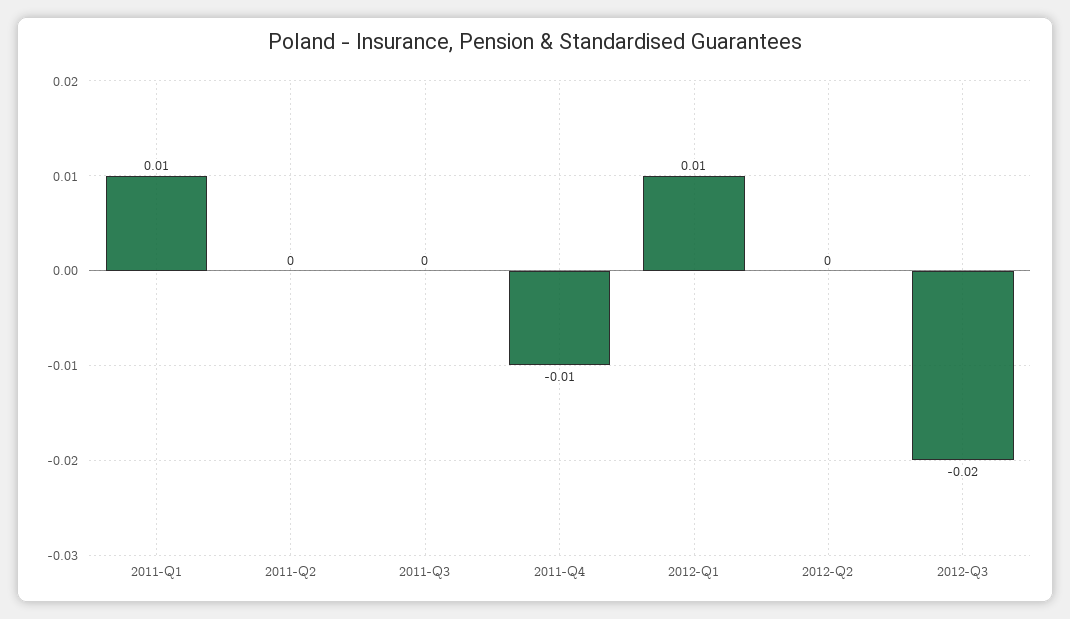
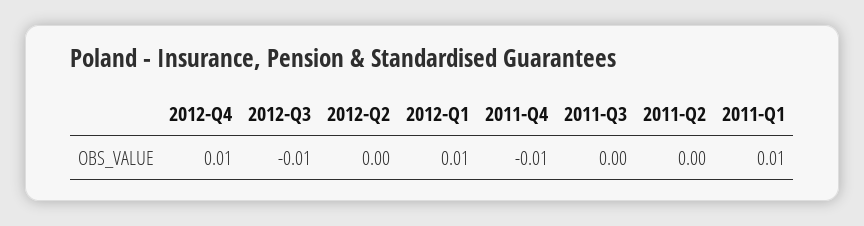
2012-Q3: -0.02 -> -0.01
2012-Q4: none -> 0.01

